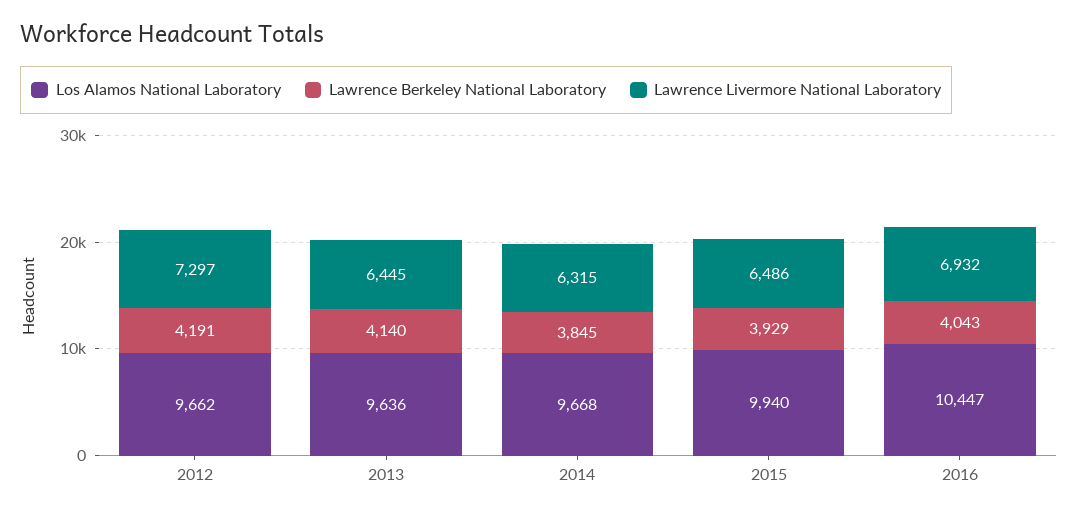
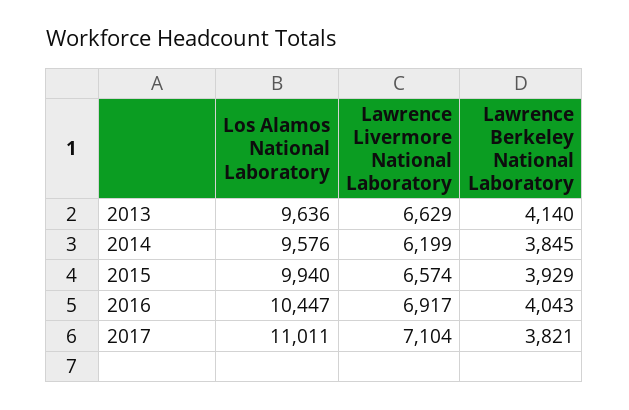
Los Alamos National Laboratory, 2012: 9662 -> none
Lawrence Berkeley National Laboratory, 2012: 4191 -> none
Lawrence Livermore National Laboratory, 2012: 7297 -> none
Lawrence Livermore National Laboratory, 2013: 6445 -> 6629
Los Alamos National Laboratory, 2014: 9668 -> 9576
Lawrence Livermore National Laboratory, 2014: 6315 -> 6199
Lawrence Livermore National Laboratory, 2015: 6486 -> 6574
Lawrence Livermore National Laboratory, 2016: 6932 -> 6917
Los Alamos National Laboratory, 2017: none -> 11011
Lawrence Livermore National Laboratory, 2017: none -> 7104
Lawrence Berkeley National Laboratory, 2017: none -> 3821

